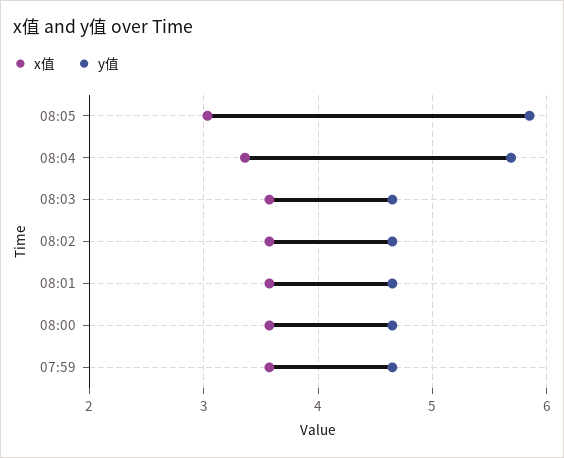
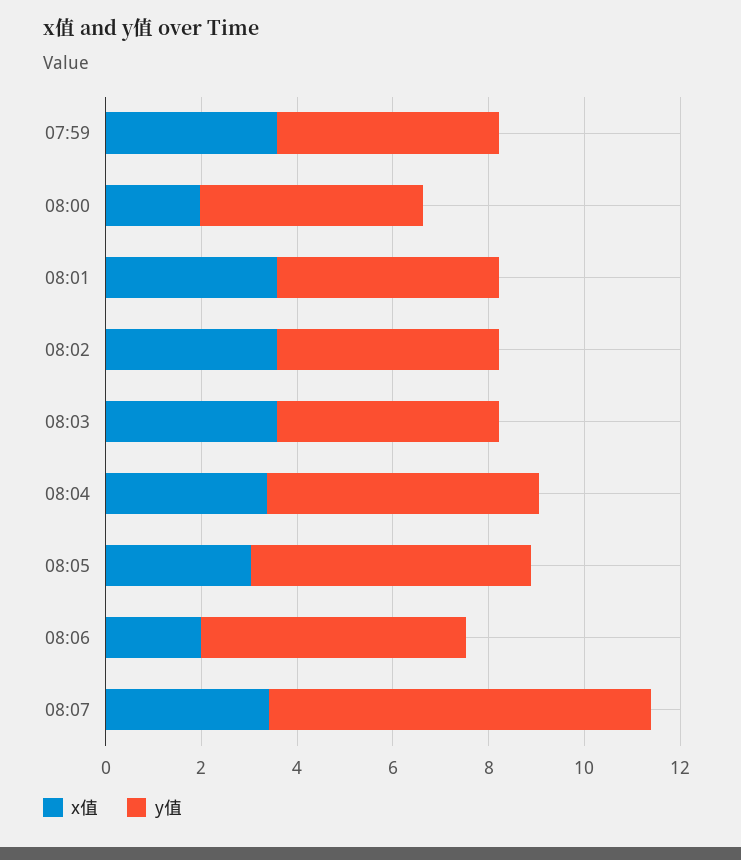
x值, 08:00: 3.6 -> 2
x值, 08:06: none -> 2
y值, 08:06: none -> 5.5
x值, 08:07: none -> 3.5
y值, 08:07: none -> 8

